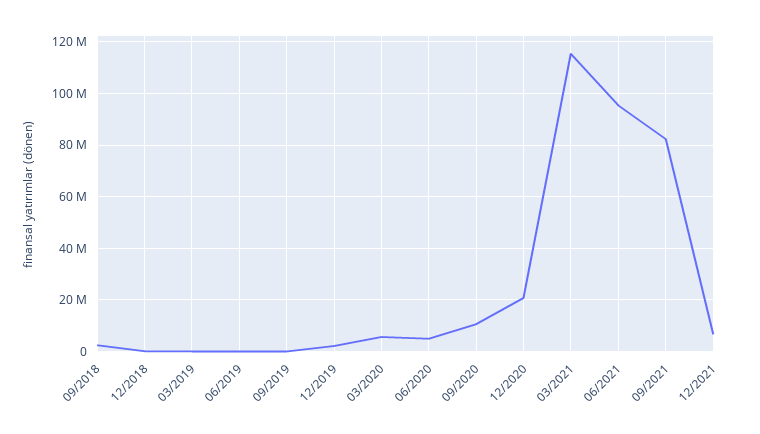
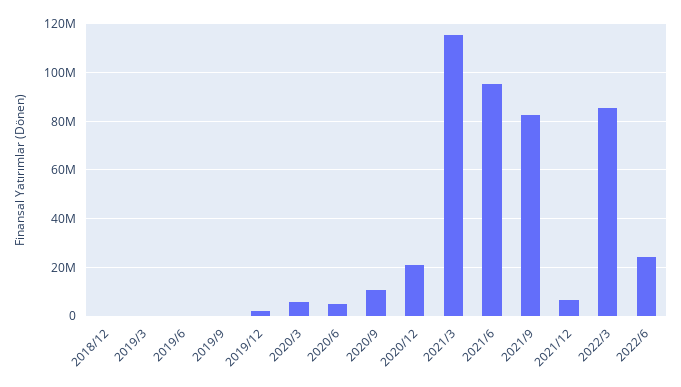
09/2018: 2500000 -> none
2022/3: none -> 85000000
2022/6: none -> 25000000

